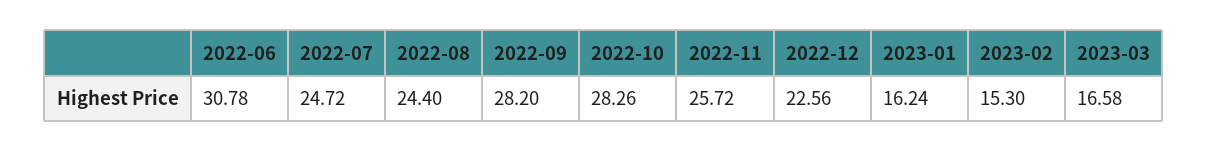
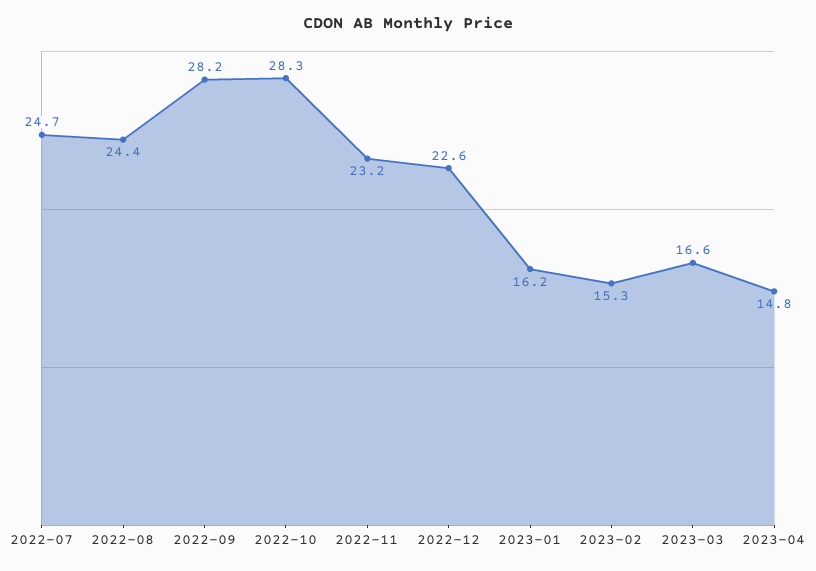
2022-06: 30.78 -> none
2022-11: 25.72 -> 23.2
2023-04: none -> 14.8

